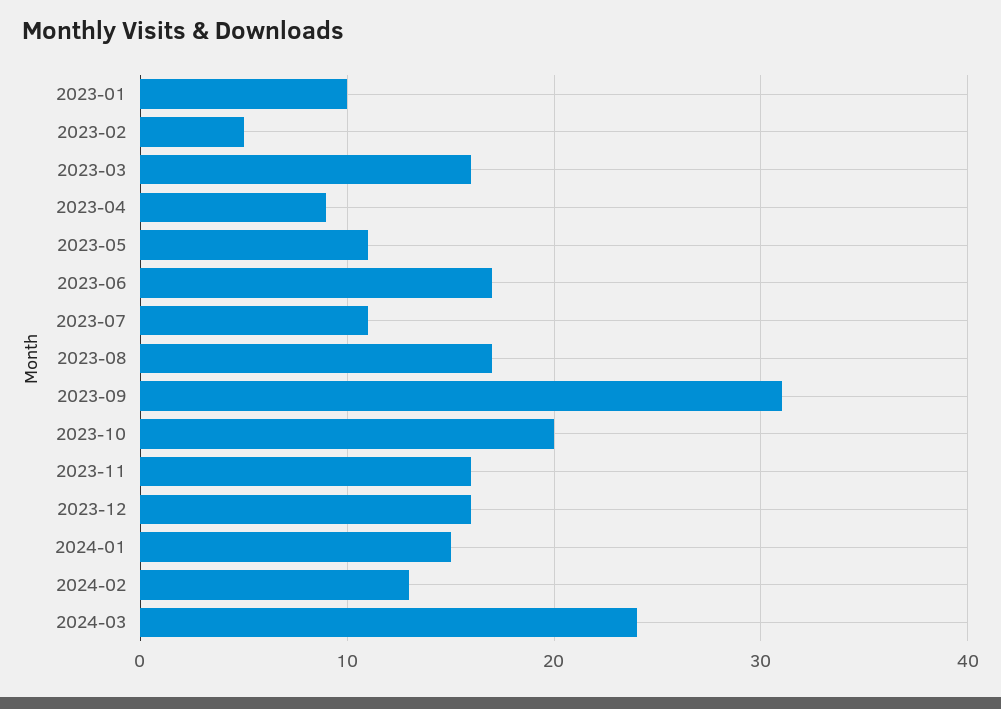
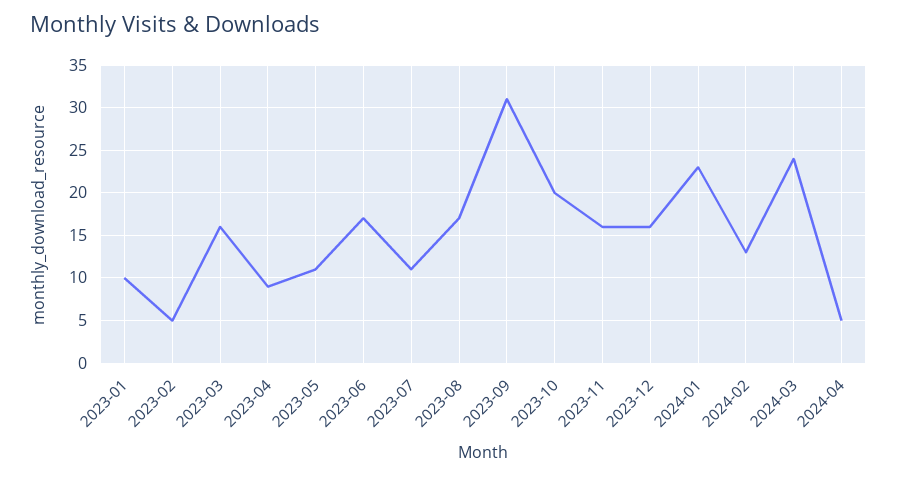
2024-01: 15 -> 23
2024-04: none -> 5

